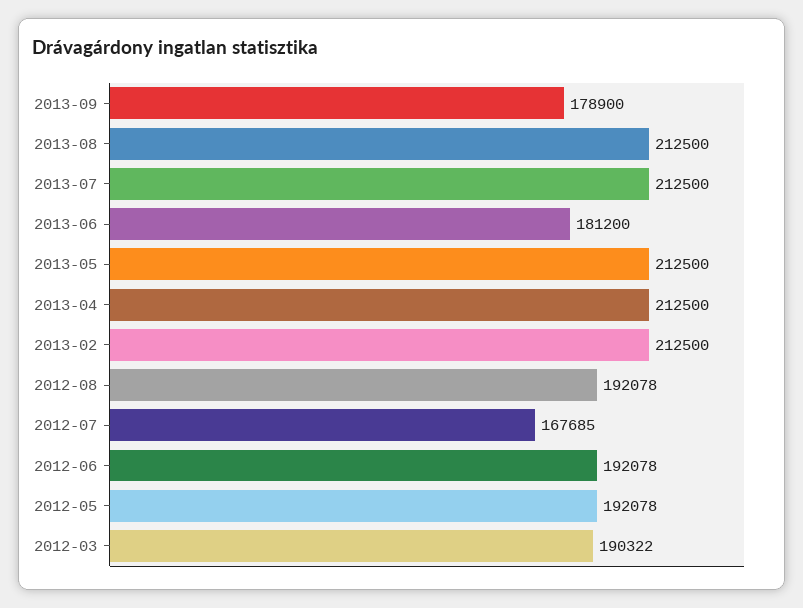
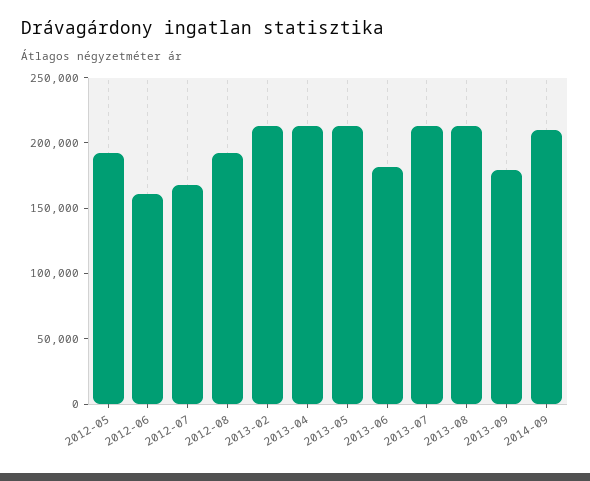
2012-06: 192078 -> 160000
2012-03: 190322 -> none
2014-09: none -> 210000

